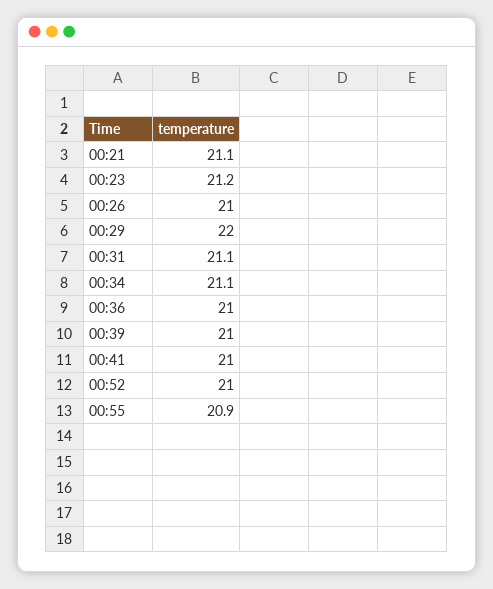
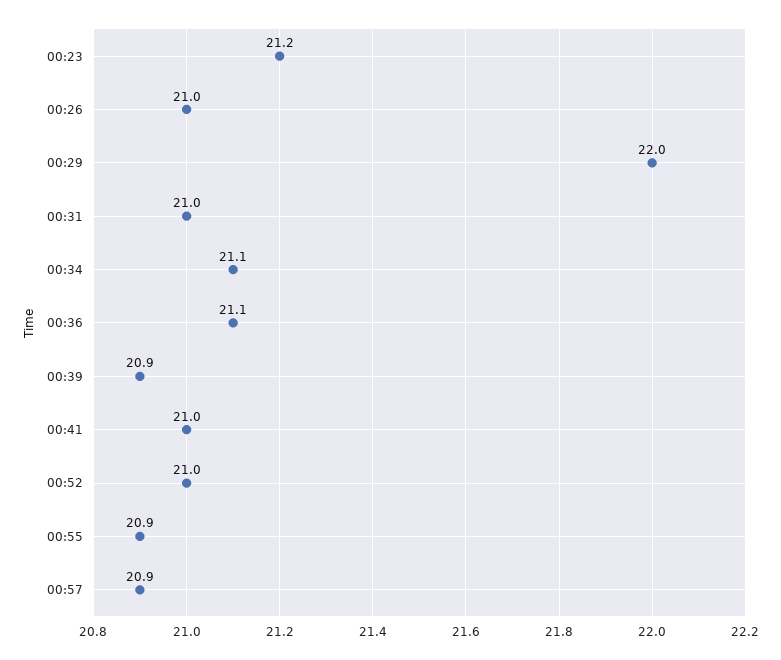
00:21: 21.1 -> none
00:31: 21.1 -> 21
00:36: 21 -> 21.1
00:39: 21 -> 20.9
00:57: none -> 20.9

